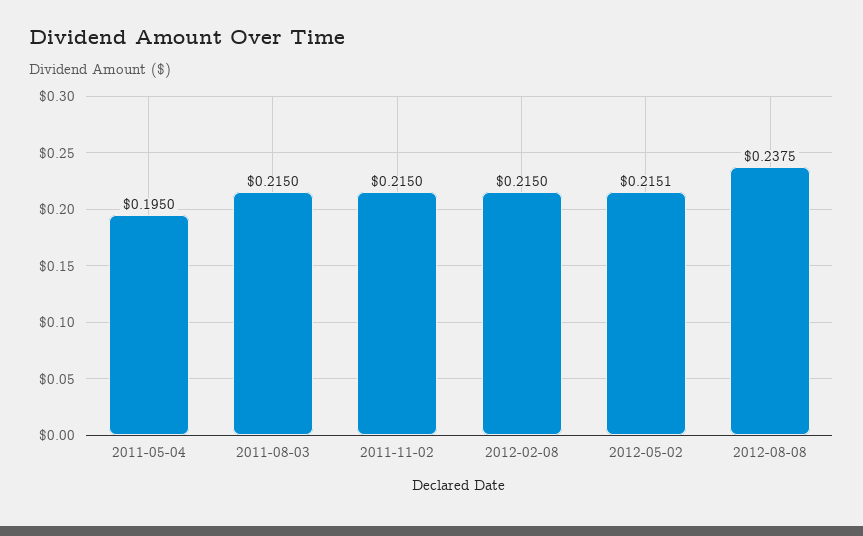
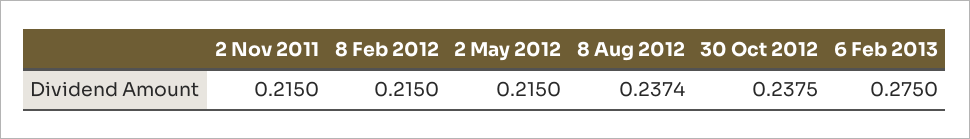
2011-05-04: 0.195 -> none
2011-08-03: 0.215 -> none
2012-05-02: 0.2151 -> 0.215
2012-08-08: 0.2375 -> 0.2374
30 Oct 2012: none -> 0.2375
6 Feb 2013: none -> 0.275

